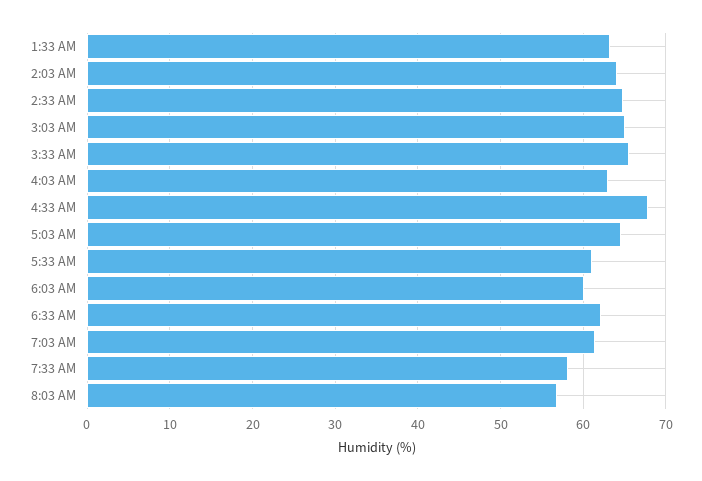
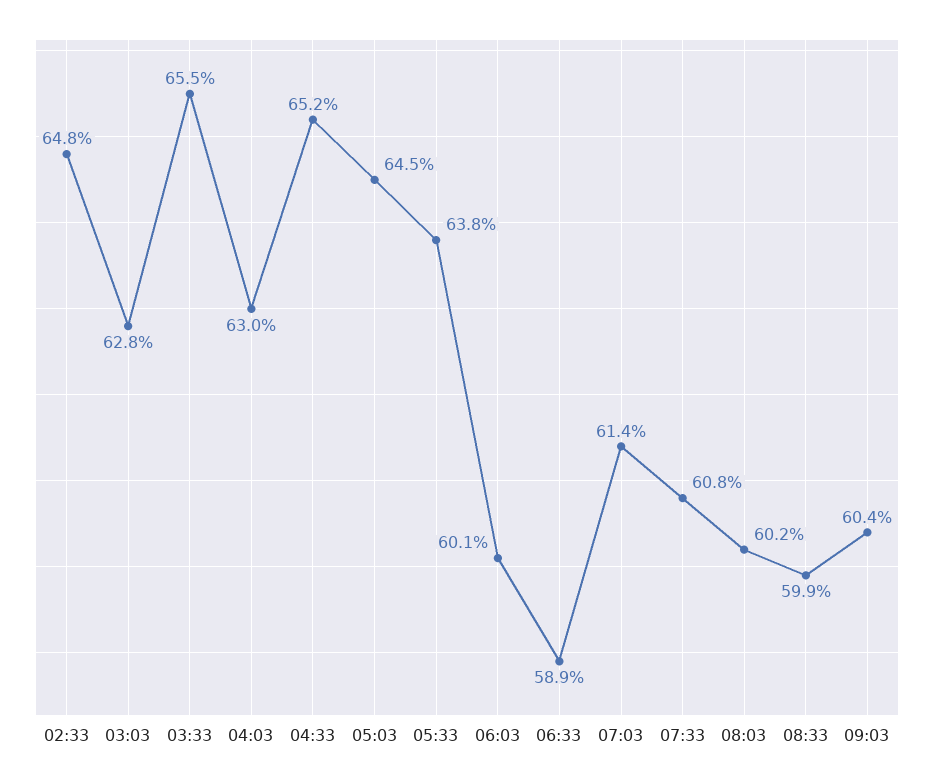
1:33 AM: 63 -> none
2:03 AM: 64 -> none
3:03 AM: 65 -> 62.8
4:33 AM: 68 -> 65.2
5:33 AM: 61 -> 63.8
6:33 AM: 62 -> 58.9
7:33 AM: 58 -> 60.8
8:03 AM: 57 -> 60.2
08:33: none -> 59.9
09:03: none -> 60.4

